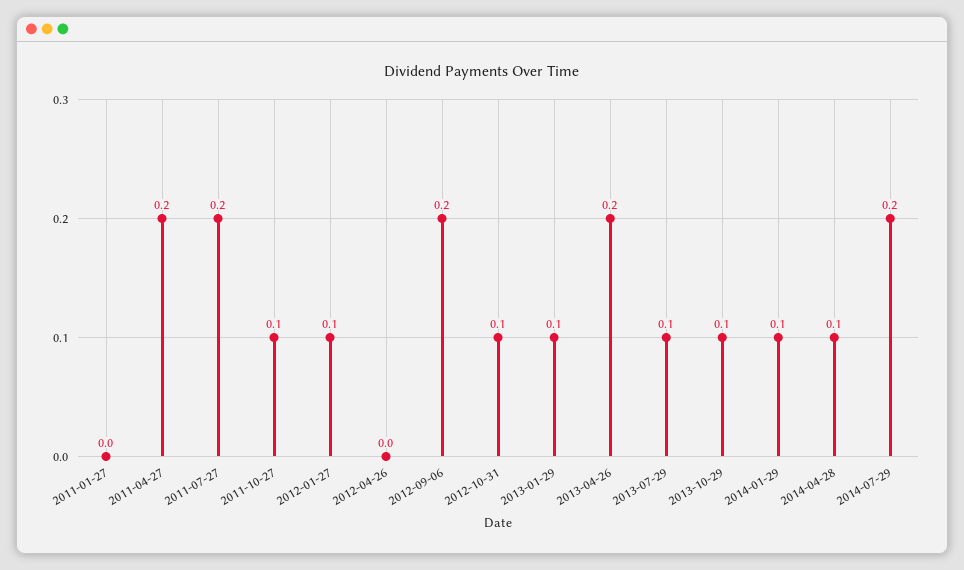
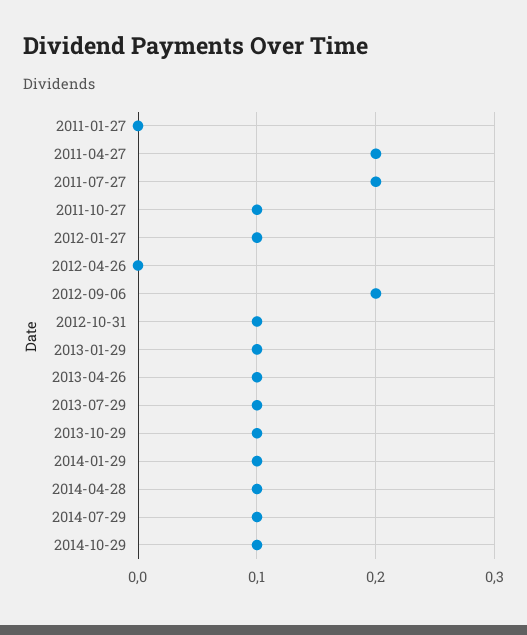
2013-04-26: 0.2 -> 0.1
2014-07-29: 0.2 -> 0.1
2014-10-29: none -> 0.1

